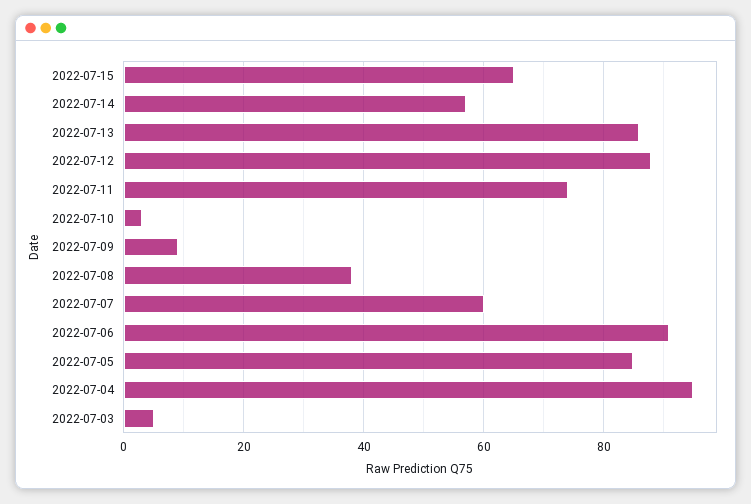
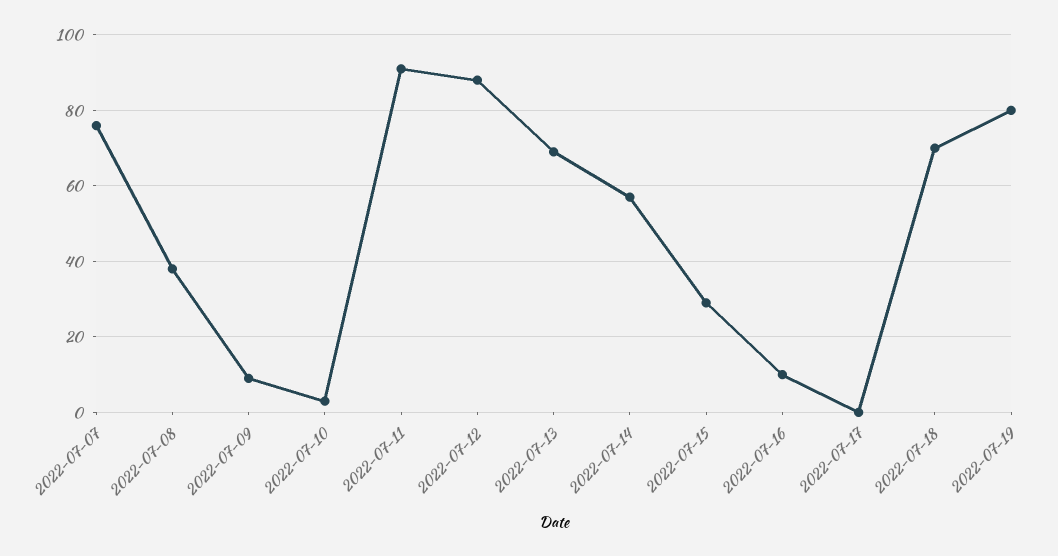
2022-07-15: 65 -> 30
2022-07-13: 85 -> 70
2022-07-11: 75 -> 90
2022-07-07: 60 -> 75
2022-07-06: 90 -> none
2022-07-05: 85 -> none
2022-07-04: 95 -> none
2022-07-03: 5 -> none
2022-07-16: none -> 10
2022-07-17: none -> 0
2022-07-18: none -> 70
2022-07-19: none -> 80

